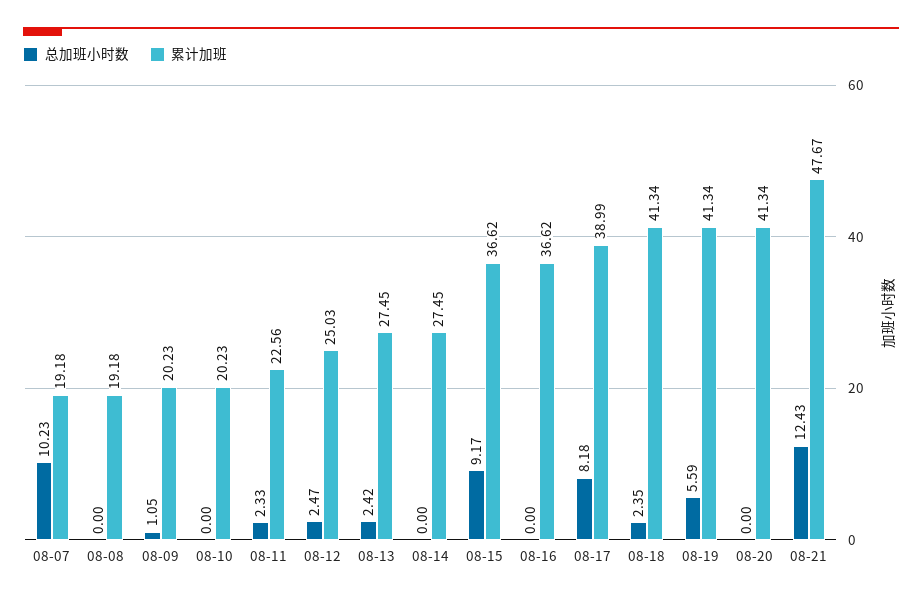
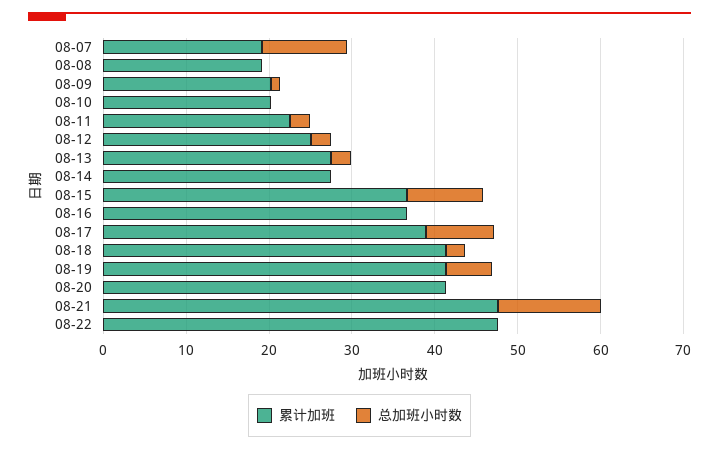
累计加班, 08-22: none -> 48
总加班小时数, 08-22: none -> 0

